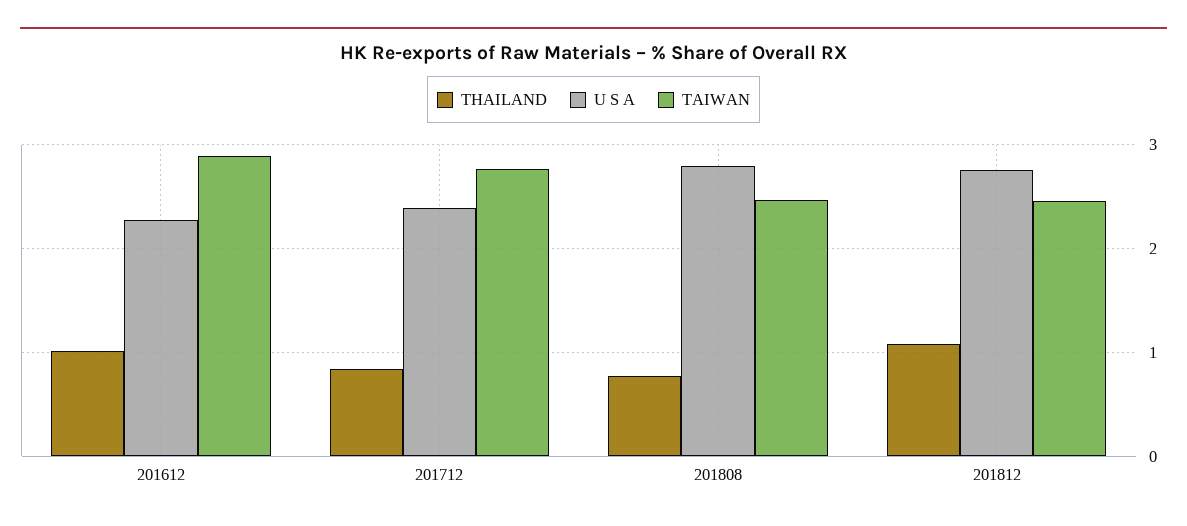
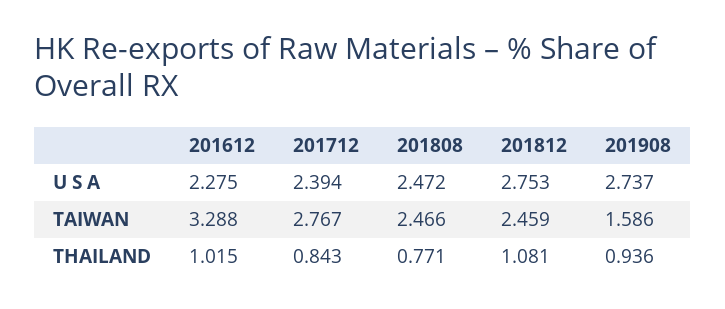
TAIWAN, 201612: 2.9 -> 3.288
U S A, 201808: 2.8 -> 2.472
U S A, 201908: none -> 2.737
TAIWAN, 201908: none -> 1.586
THAILAND, 201908: none -> 0.936

